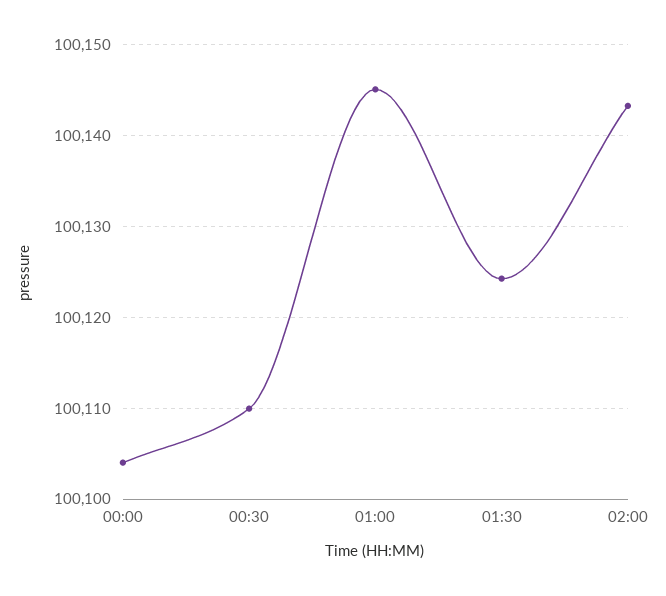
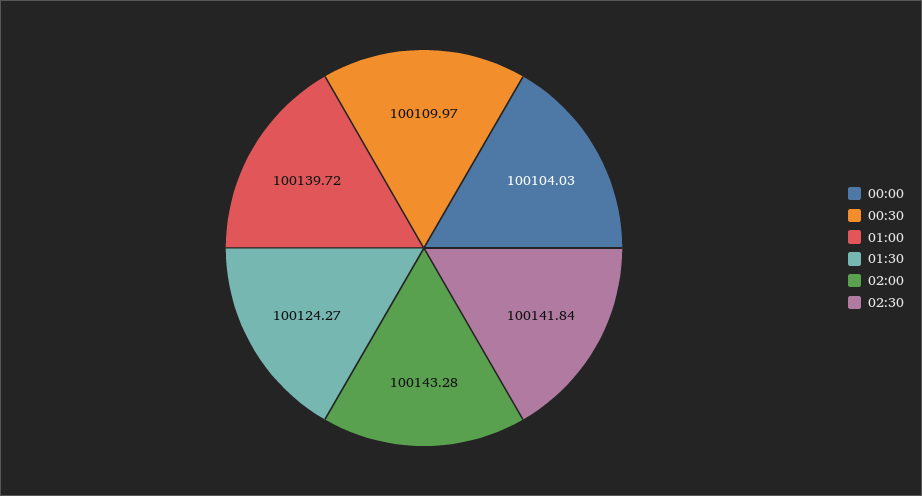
01:00: 100145 -> 100139.72
02:30: none -> 100141.84

